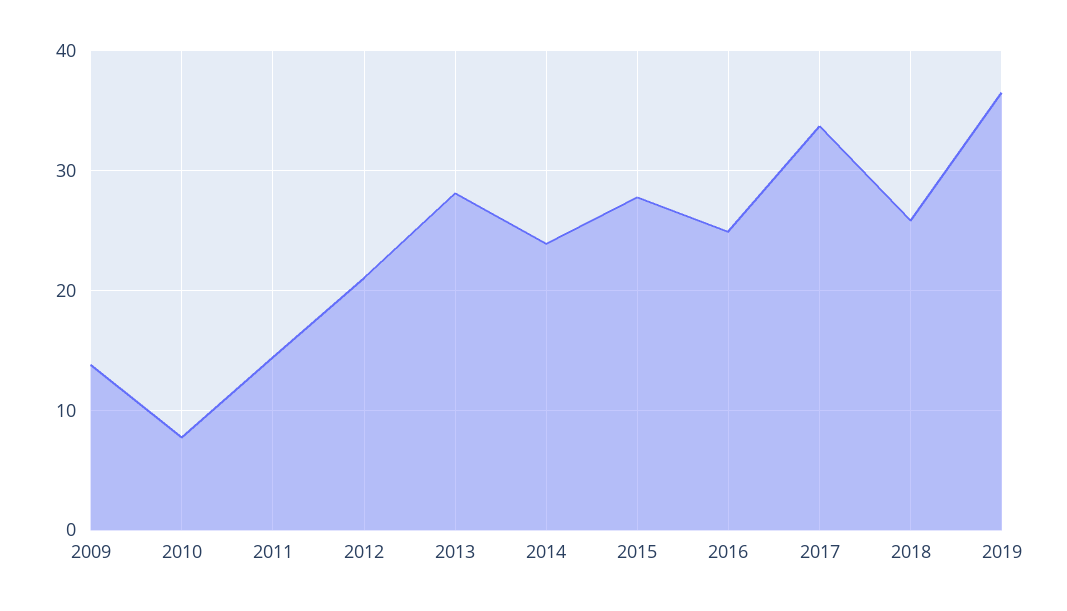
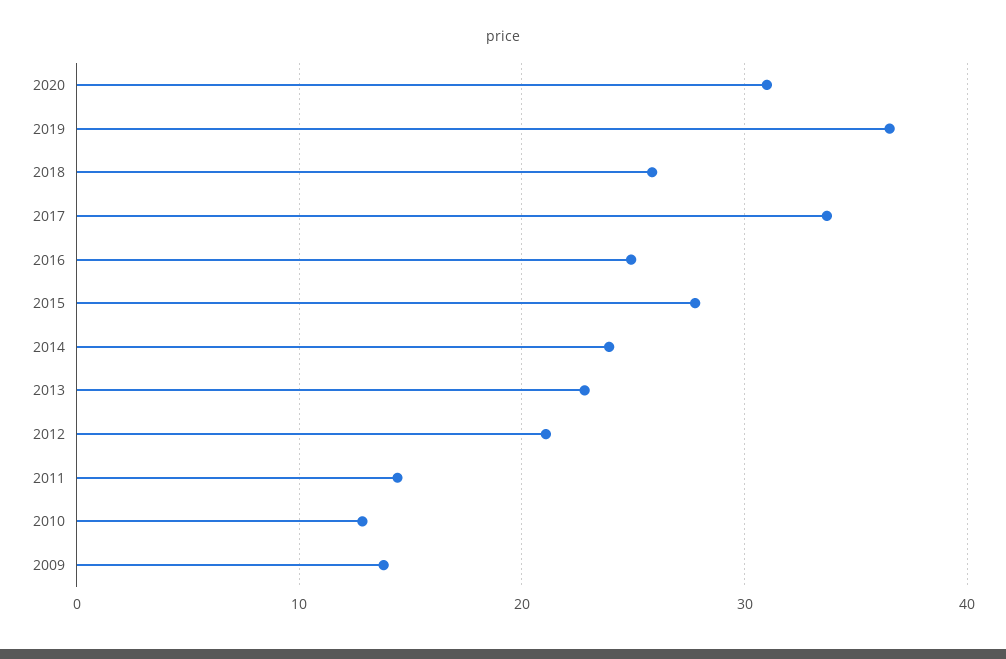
2010: 8 -> 13
2013: 28 -> 23
2020: none -> 31

